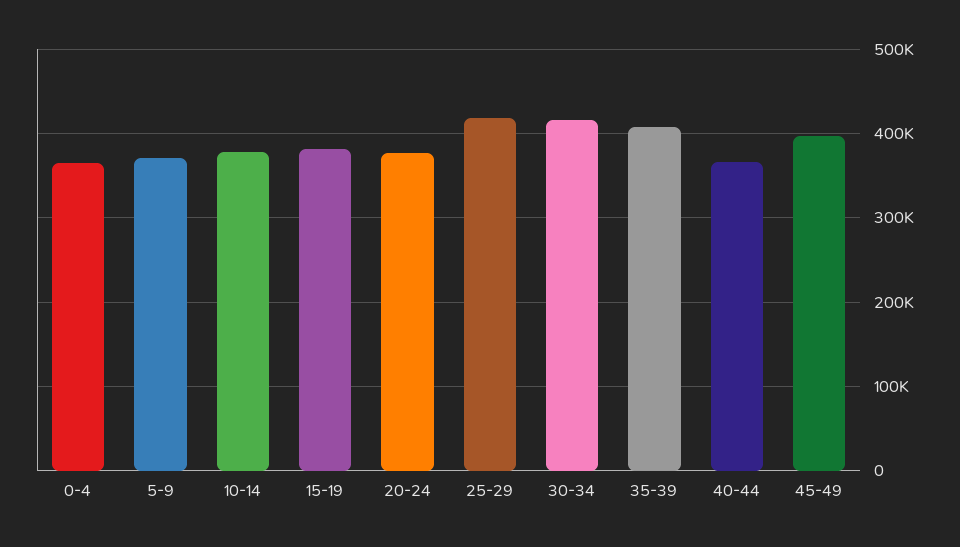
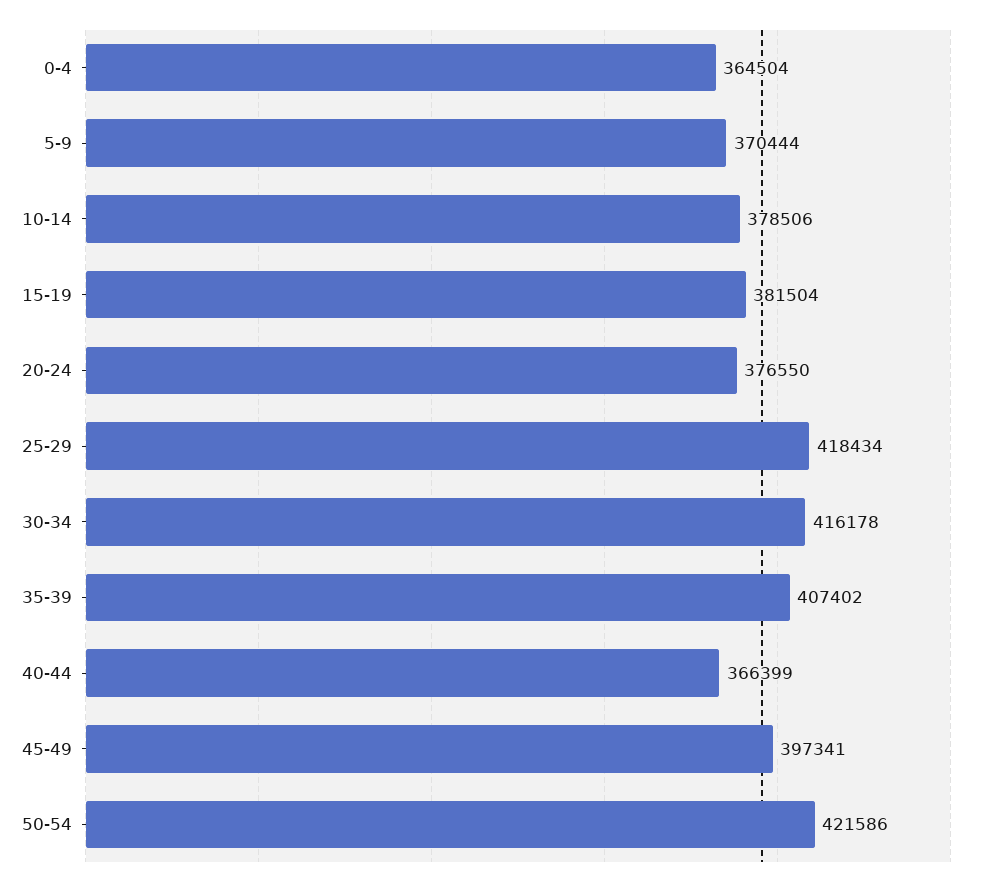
50-54: none -> 421586

